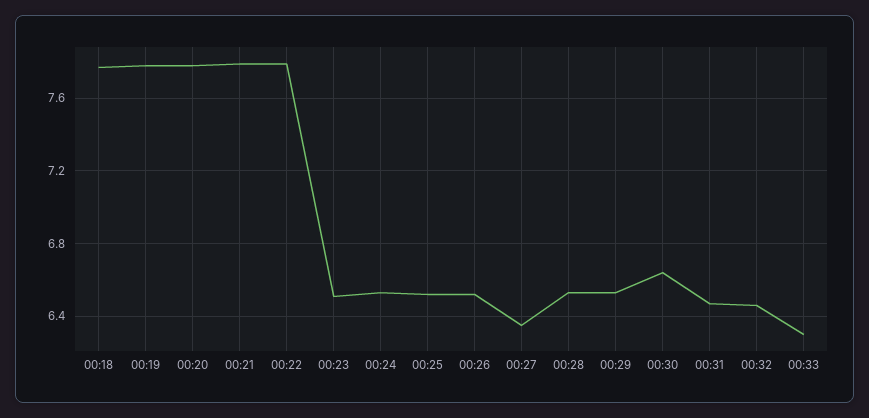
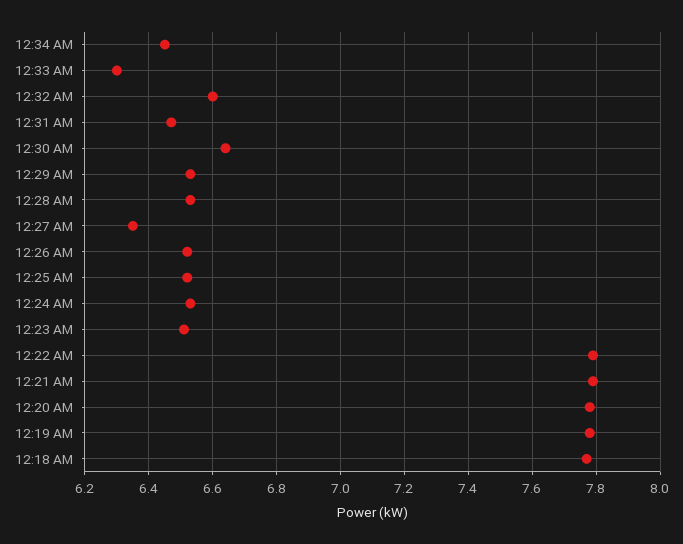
00:32: 6.45 -> 6.6
12:34 AM: none -> 6.45

